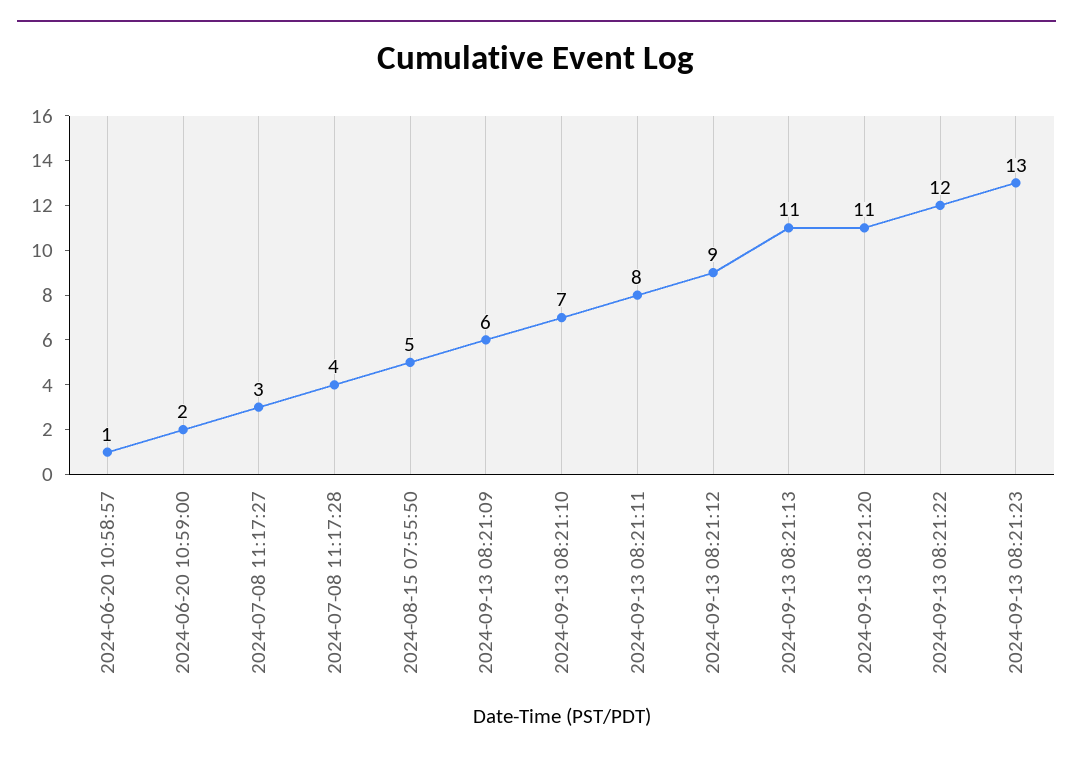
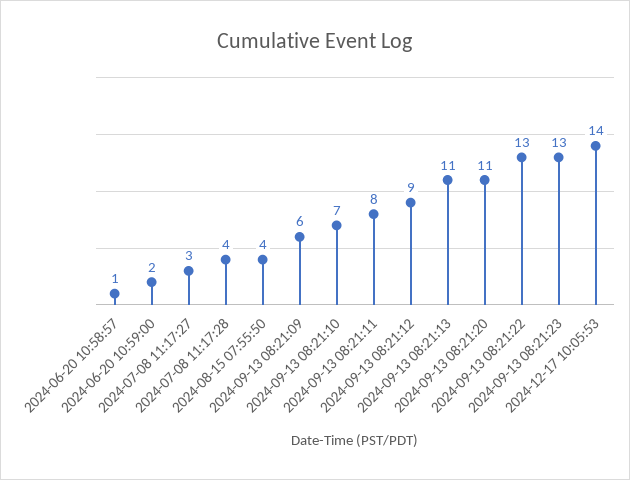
2024-08-15 07:55:50: 5 -> 4
2024-09-13 08:21:22: 12 -> 13
2024-12-17 10:05:53: none -> 14

